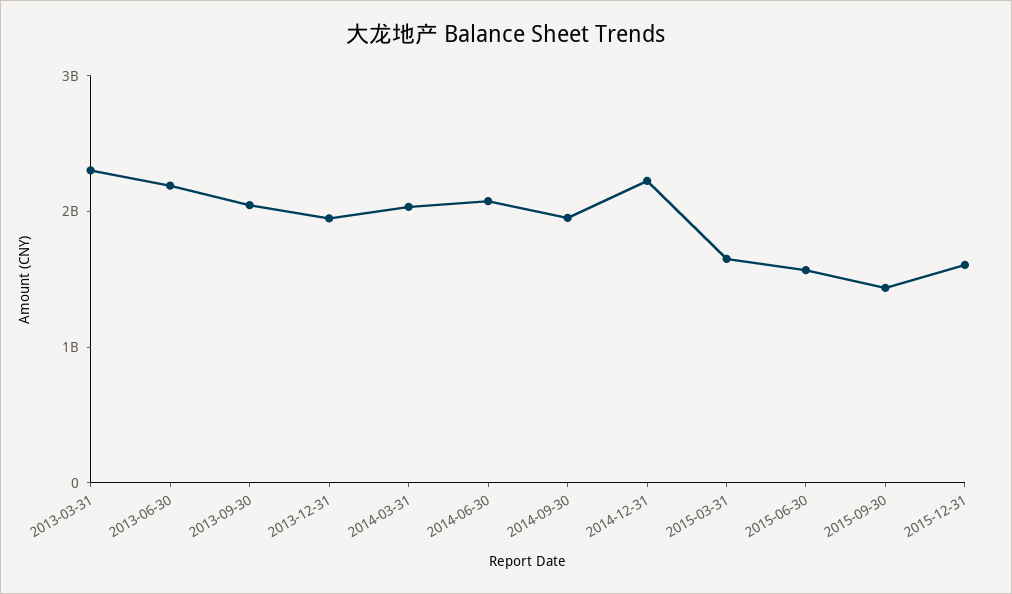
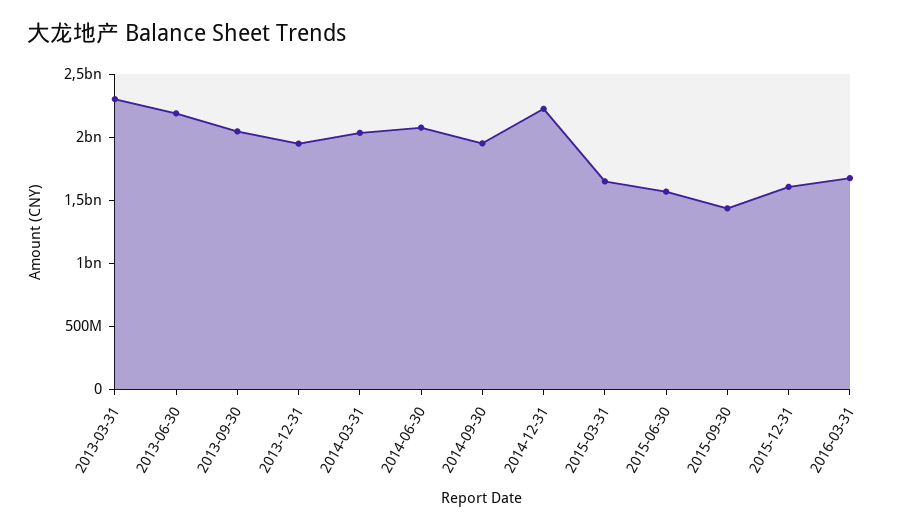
2016-03-31: none -> 1700000000

